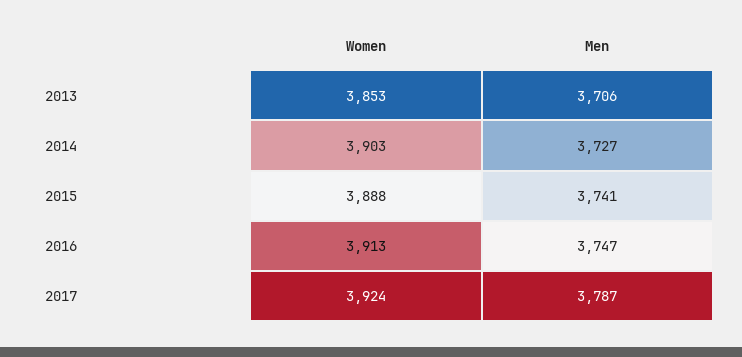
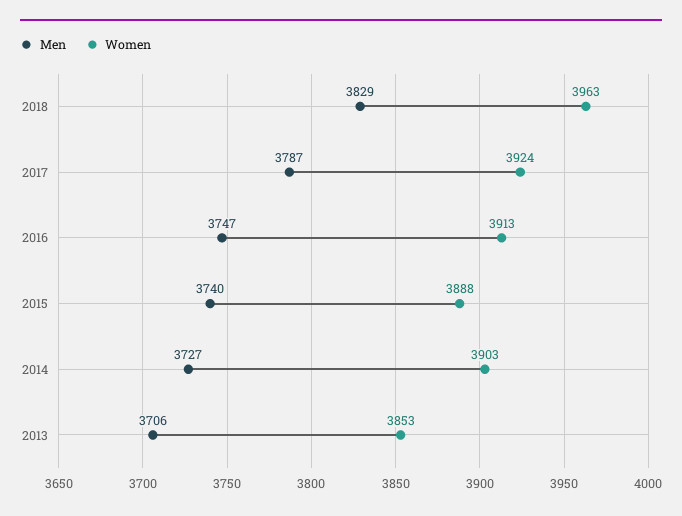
Men, 2015: 3741 -> 3740
Men, 2018: none -> 3829
Women, 2018: none -> 3963

